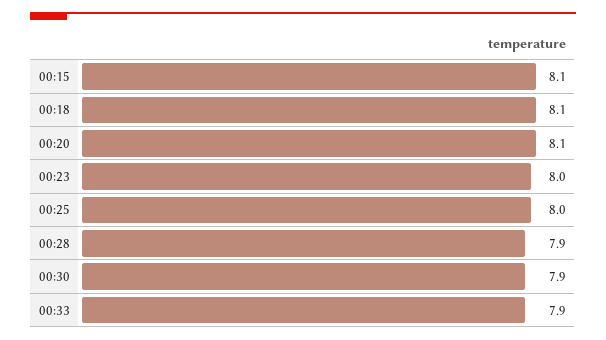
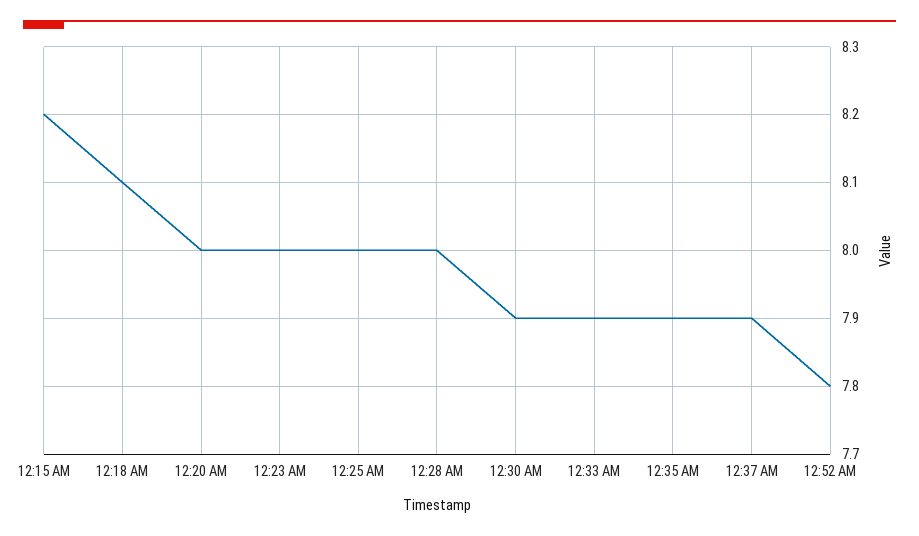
00:15: 8.1 -> 8.2
00:20: 8.1 -> 8
00:28: 7.9 -> 8
12:35 AM: none -> 7.9
12:37 AM: none -> 7.9
12:52 AM: none -> 7.8

